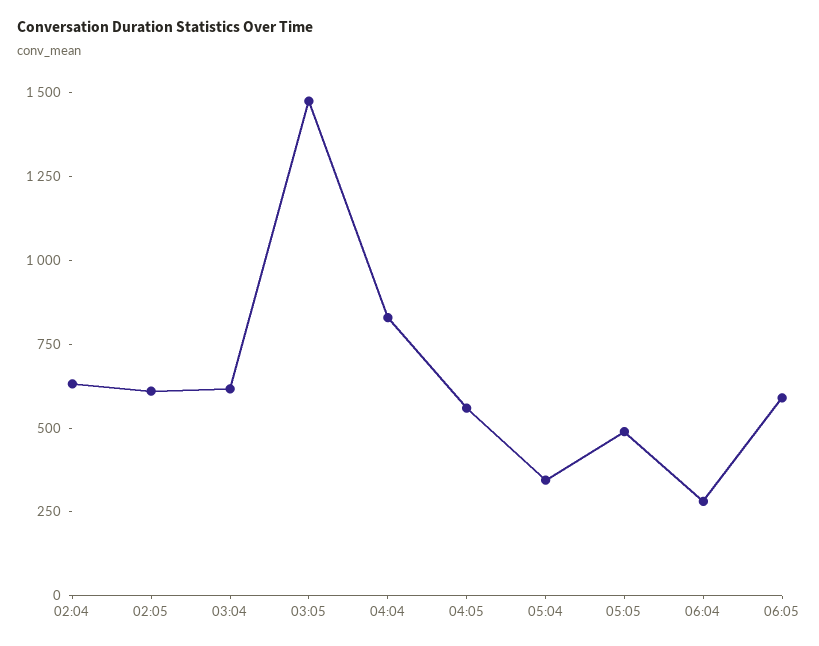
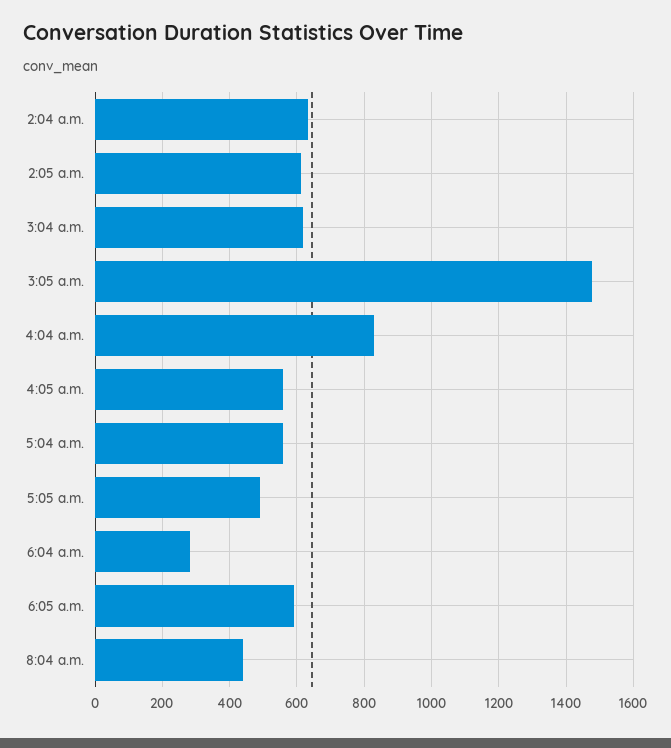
05:04: 350 -> 560
8:04 a.m.: none -> 440

